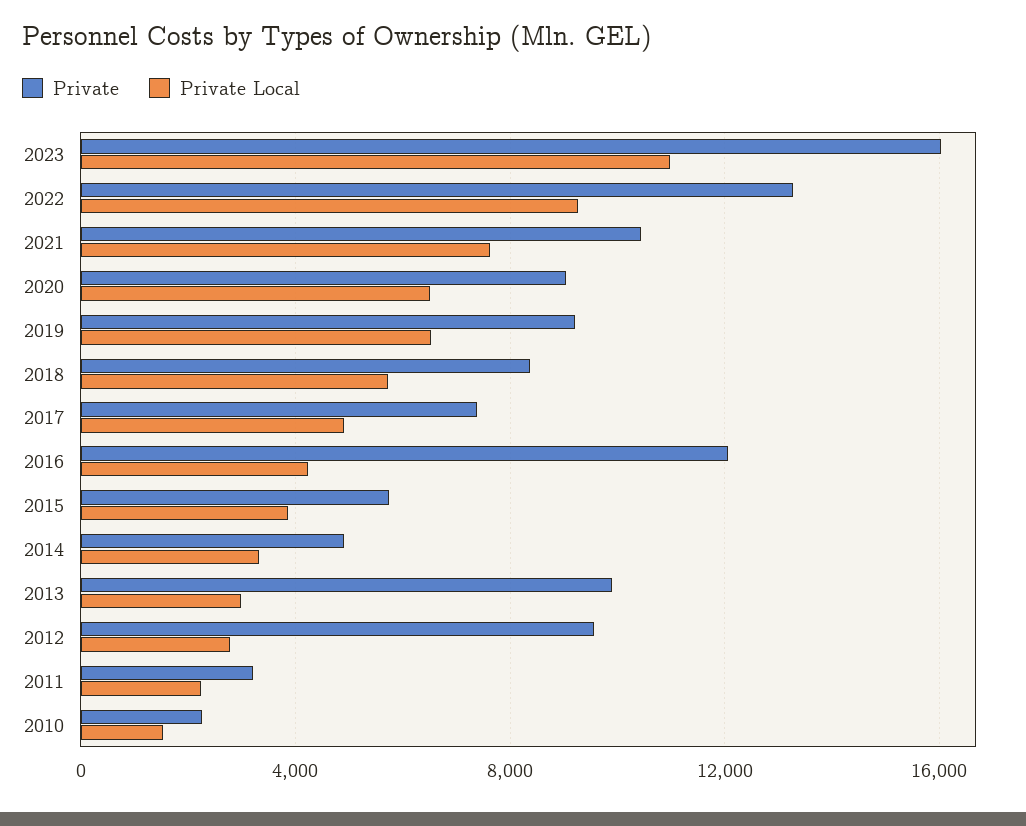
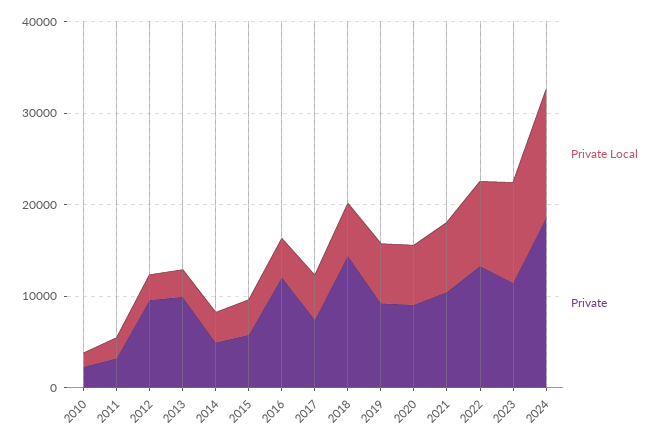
Private, 2023: 16000 -> 12000
Private, 2018: 8500 -> 14000
Private Local, 2024: none -> 14000
Private, 2024: none -> 18000

